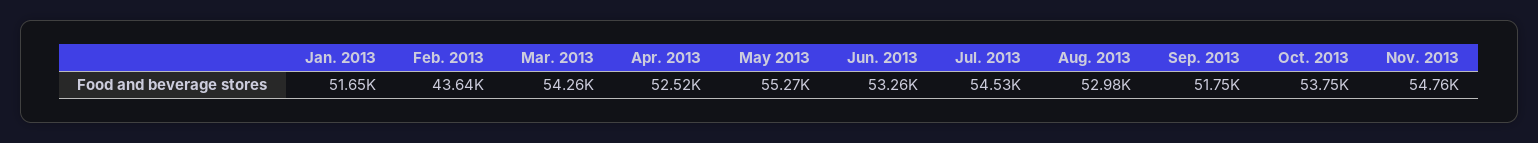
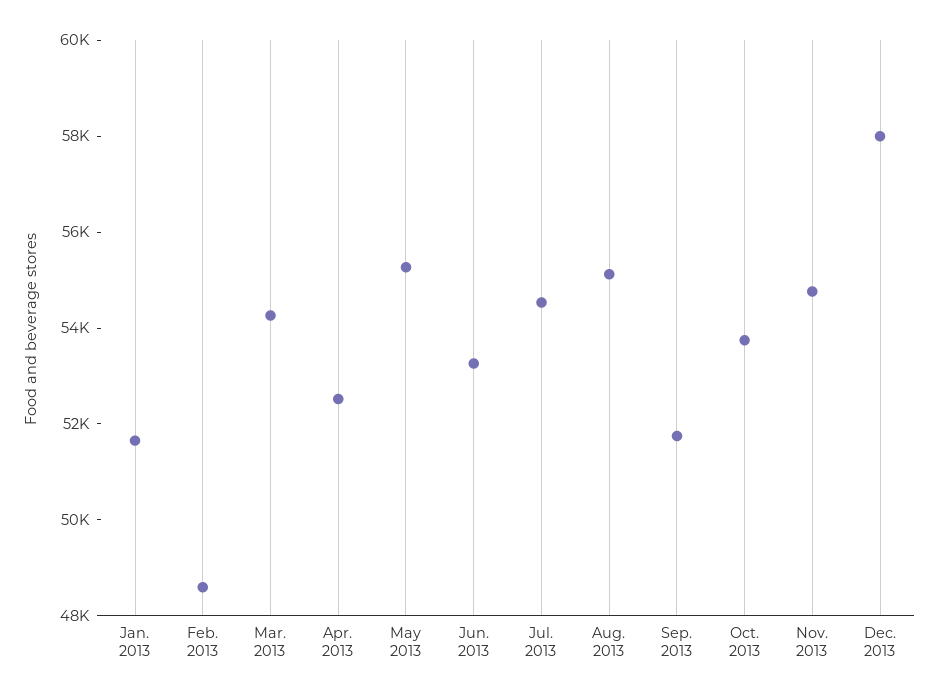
Feb. 2013: 43640 -> 48500
Aug. 2013: 52980 -> 55000
Dec. 2013: none -> 58000

